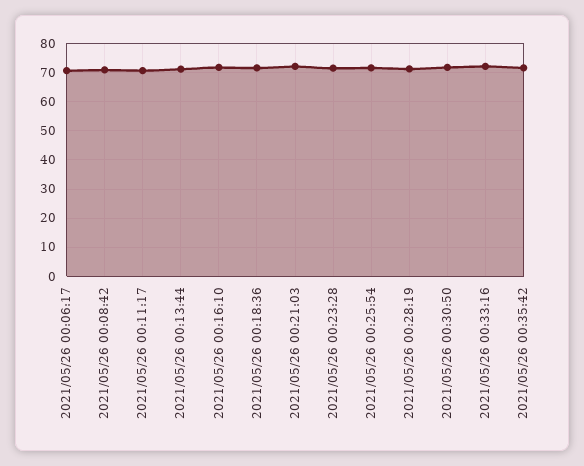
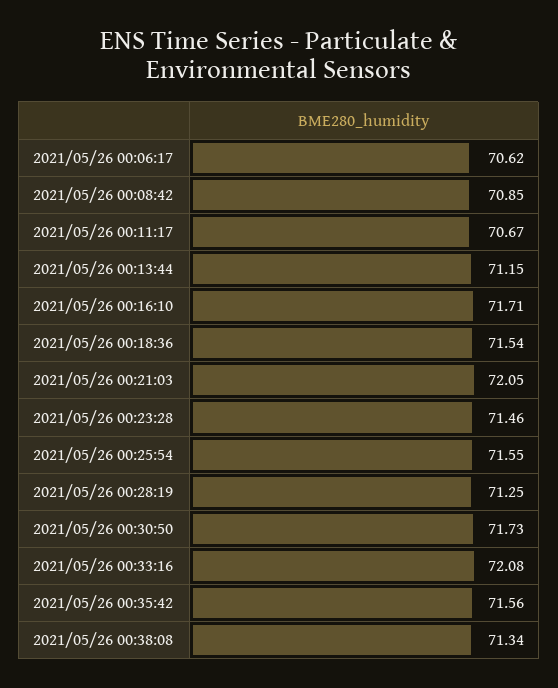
2021/05/26 00:38:08: none -> 71.34

